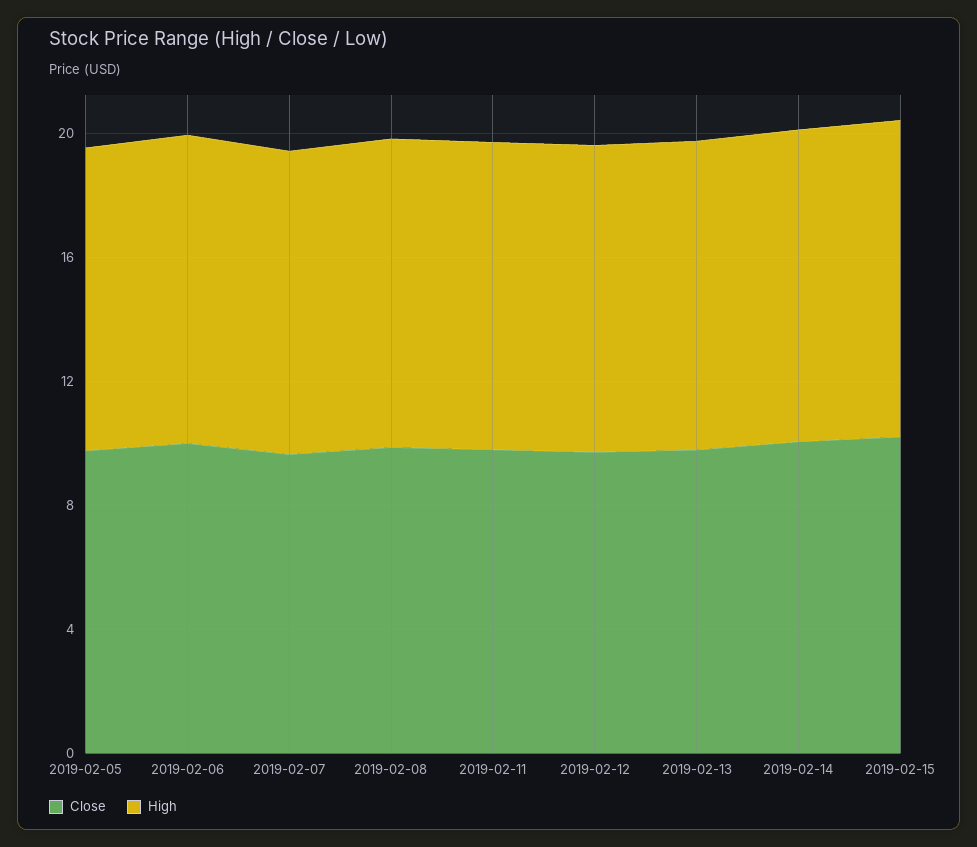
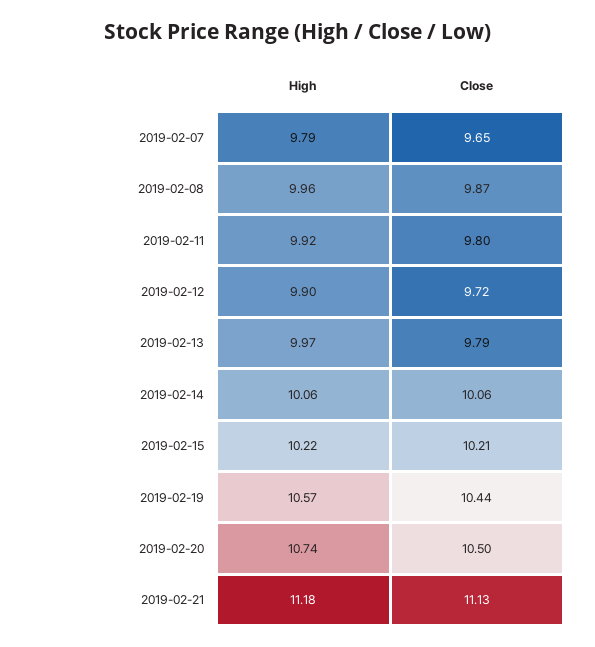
Close, 2019-02-05: 10 -> none
High, 2019-02-05: 10 -> none
Close, 2019-02-06: 10 -> none
High, 2019-02-06: 10 -> none
High, 2019-02-19: none -> 10.57
Close, 2019-02-19: none -> 10.44
High, 2019-02-20: none -> 10.74
Close, 2019-02-20: none -> 10.5
High, 2019-02-21: none -> 11.18
Close, 2019-02-21: none -> 11.13

